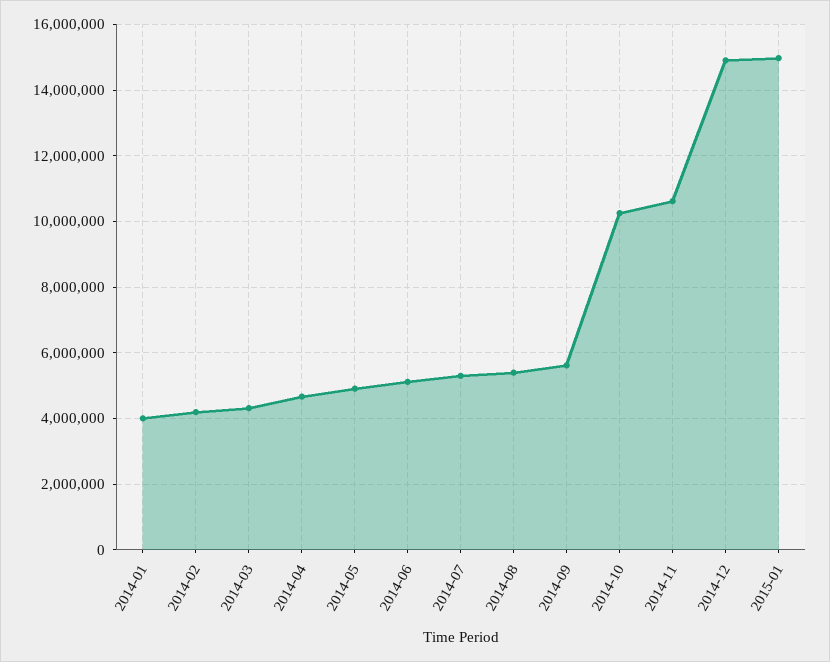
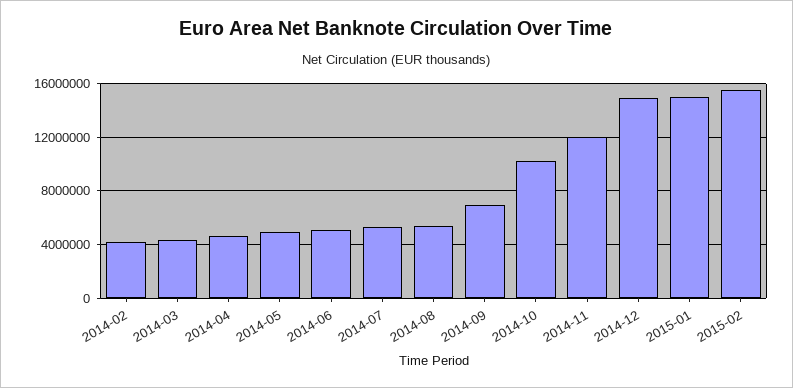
2014-01: 4000000 -> none
2014-09: 5600000 -> 7000000
2014-11: 10600000 -> 12000000
2015-02: none -> 15500000

